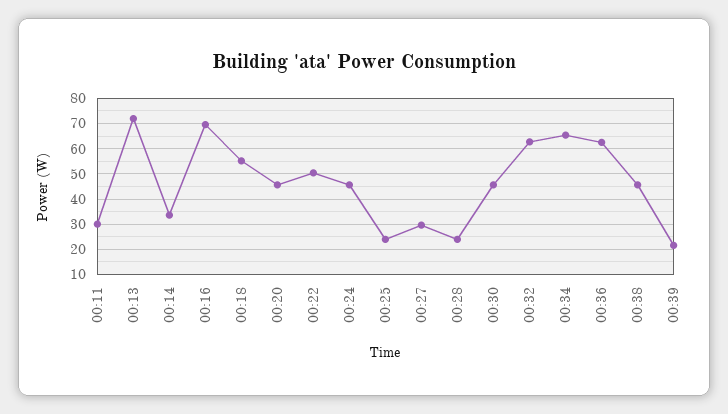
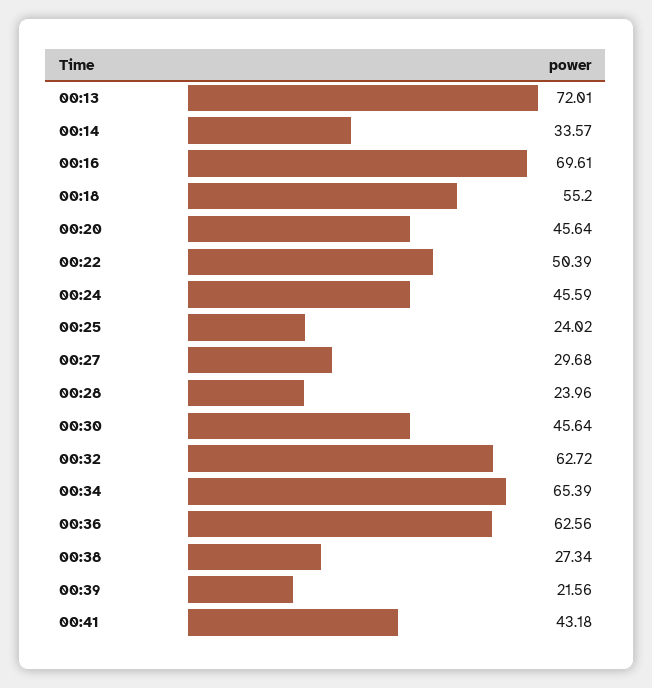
00:11: 30 -> none
00:38: 45 -> 27.34
00:41: none -> 43.18

